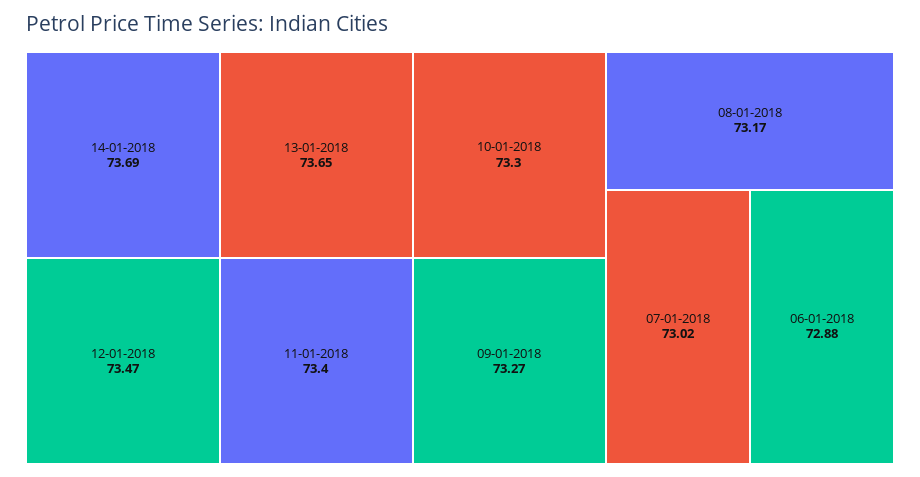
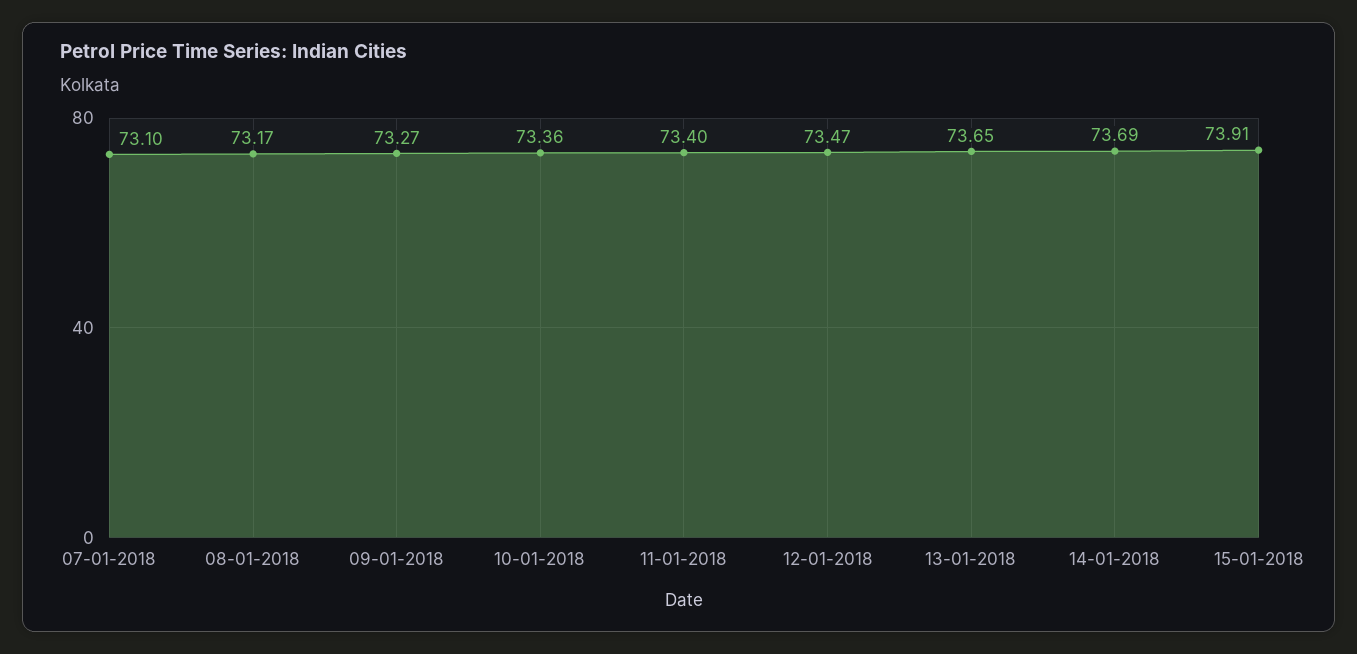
10-01-2018: 73.3 -> 73.36
07-01-2018: 73.02 -> 73.1
06-01-2018: 72.88 -> none
15-01-2018: none -> 73.91

